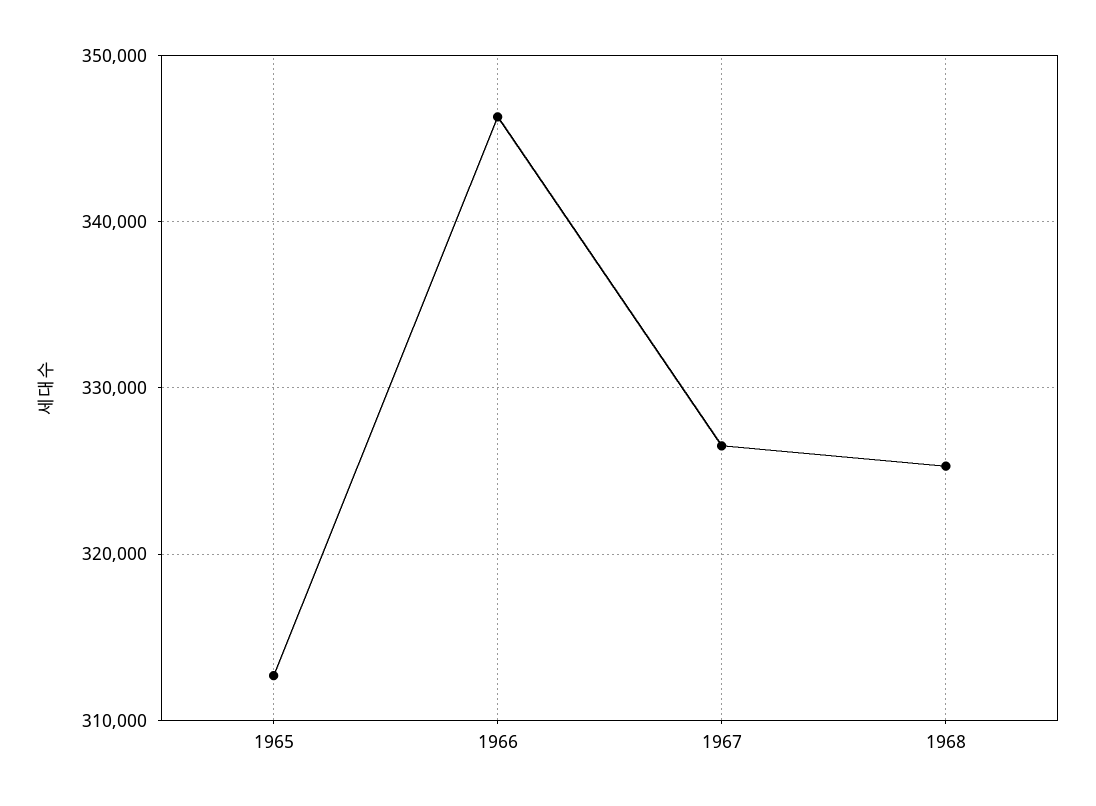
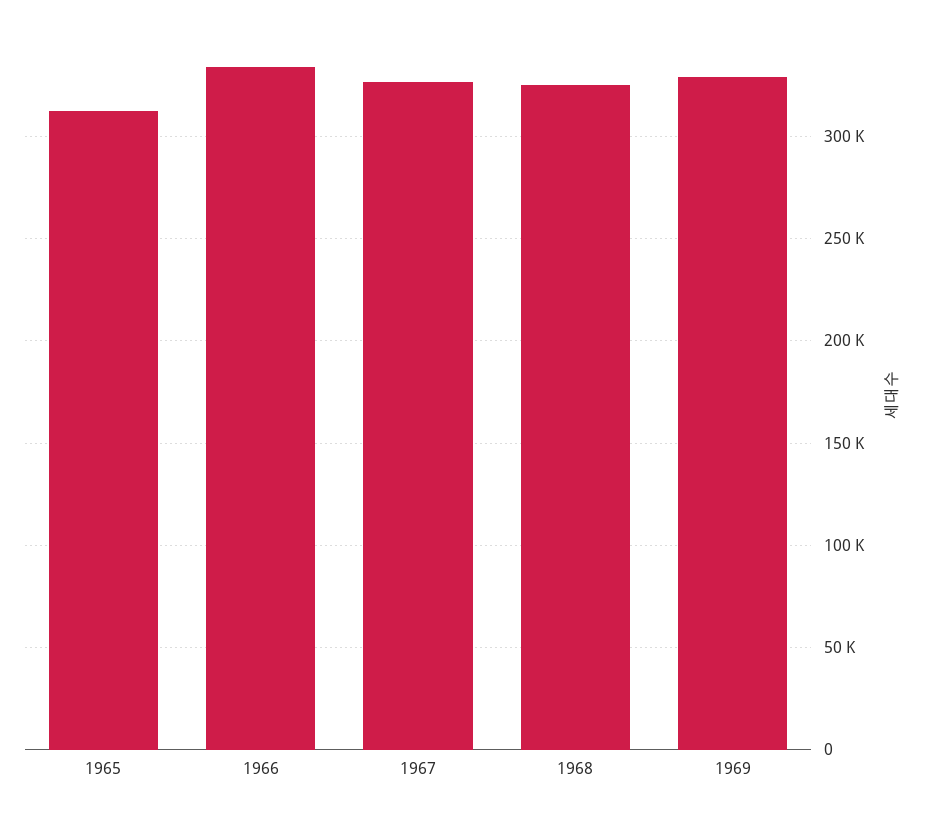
1966: 346000 -> 335000
1969: none -> 330000

